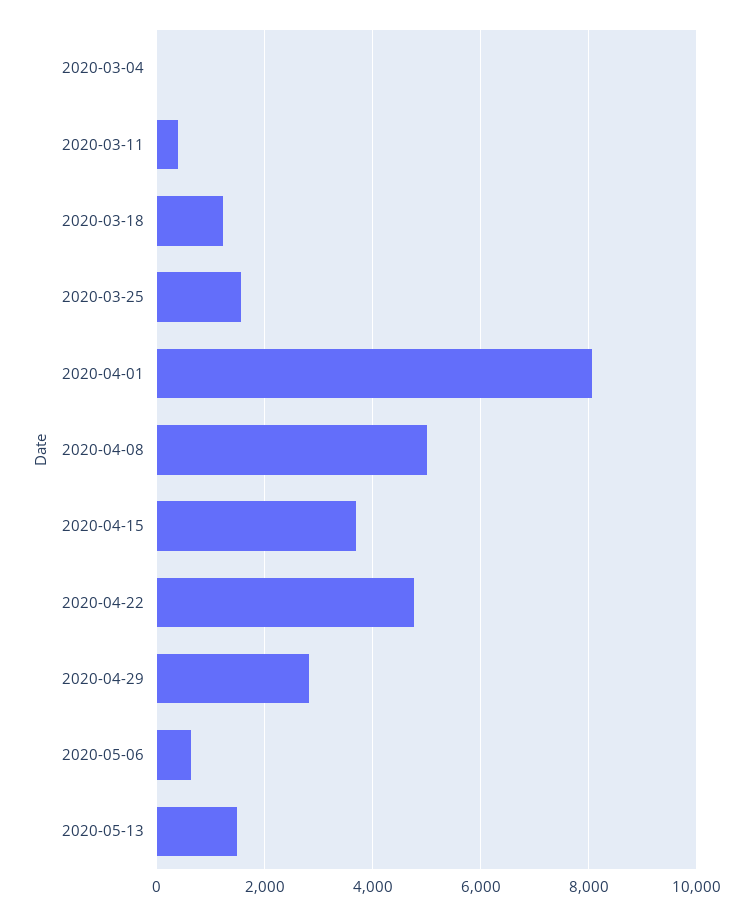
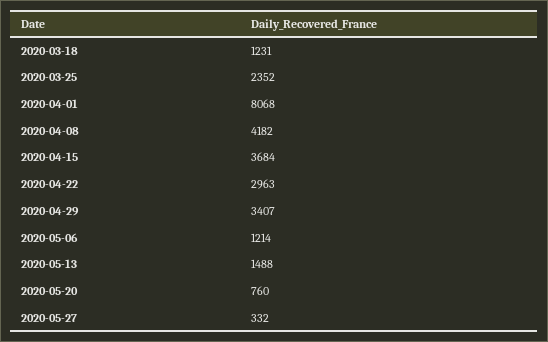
2020-03-04: 0 -> none
2020-03-11: 400 -> none
2020-03-25: 1600 -> 2352
2020-04-08: 5000 -> 4182
2020-04-22: 4800 -> 2963
2020-04-29: 2800 -> 3407
2020-05-06: 600 -> 1214
2020-05-20: none -> 760
2020-05-27: none -> 332

